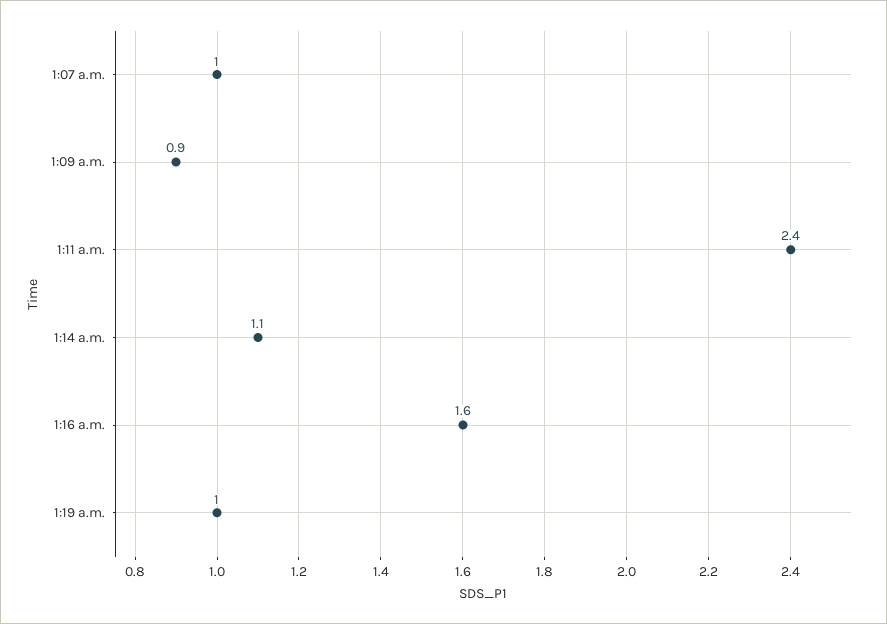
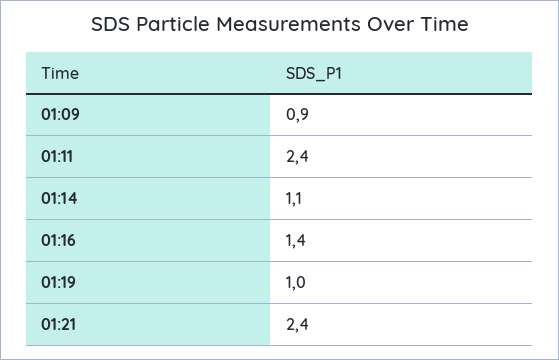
1:07 a.m.: 1 -> none
1:16 a.m.: 1.6 -> 1.4
01:21: none -> 2.4

